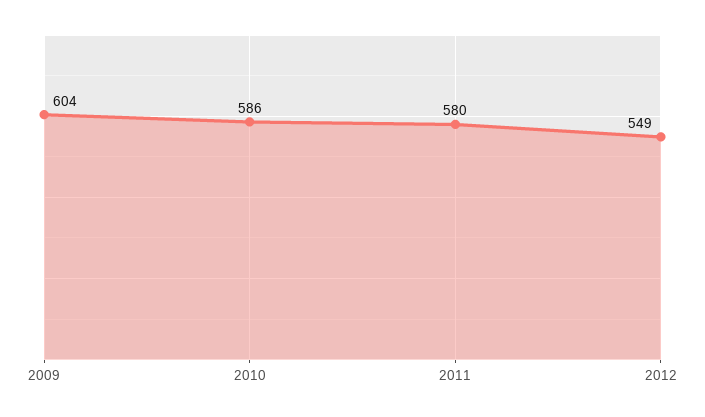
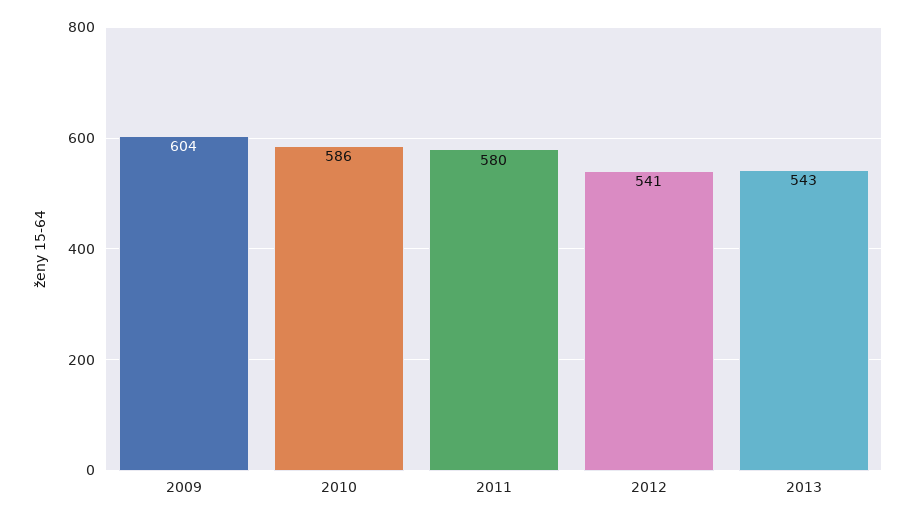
2012: 549 -> 541
2013: none -> 543

